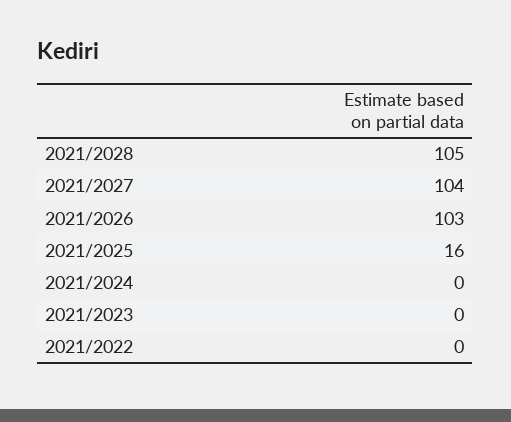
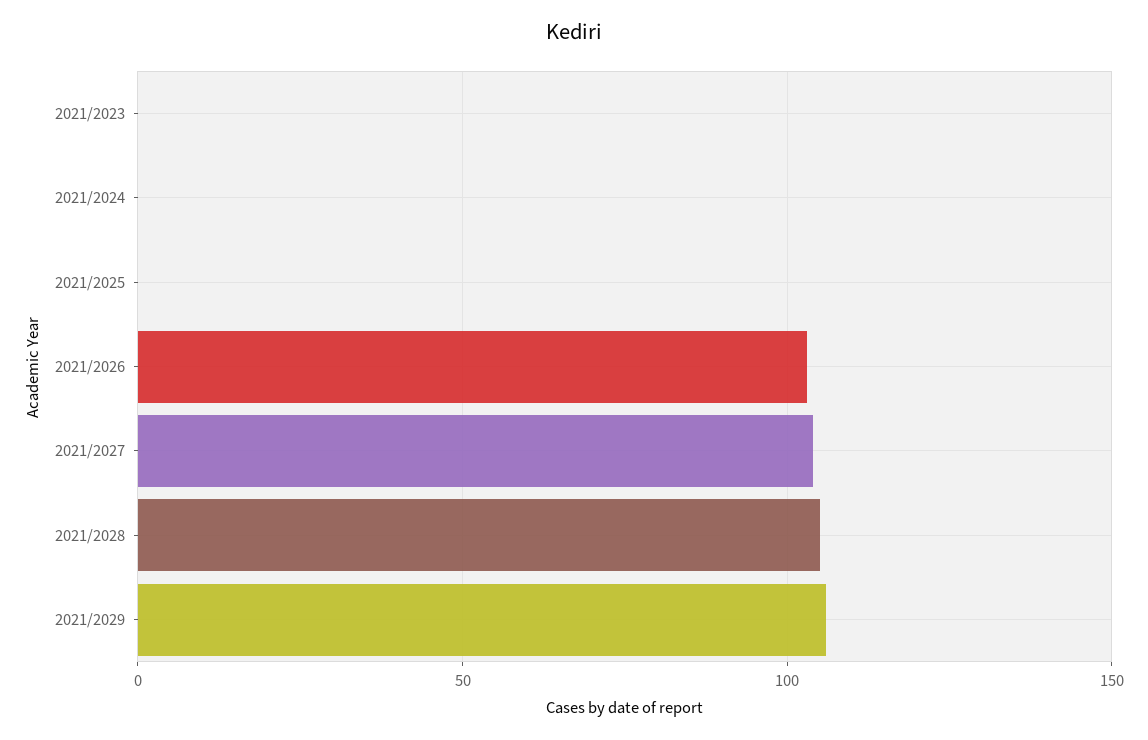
2021/2025: 16 -> 0
2021/2022: 0 -> none
2021/2029: none -> 105

